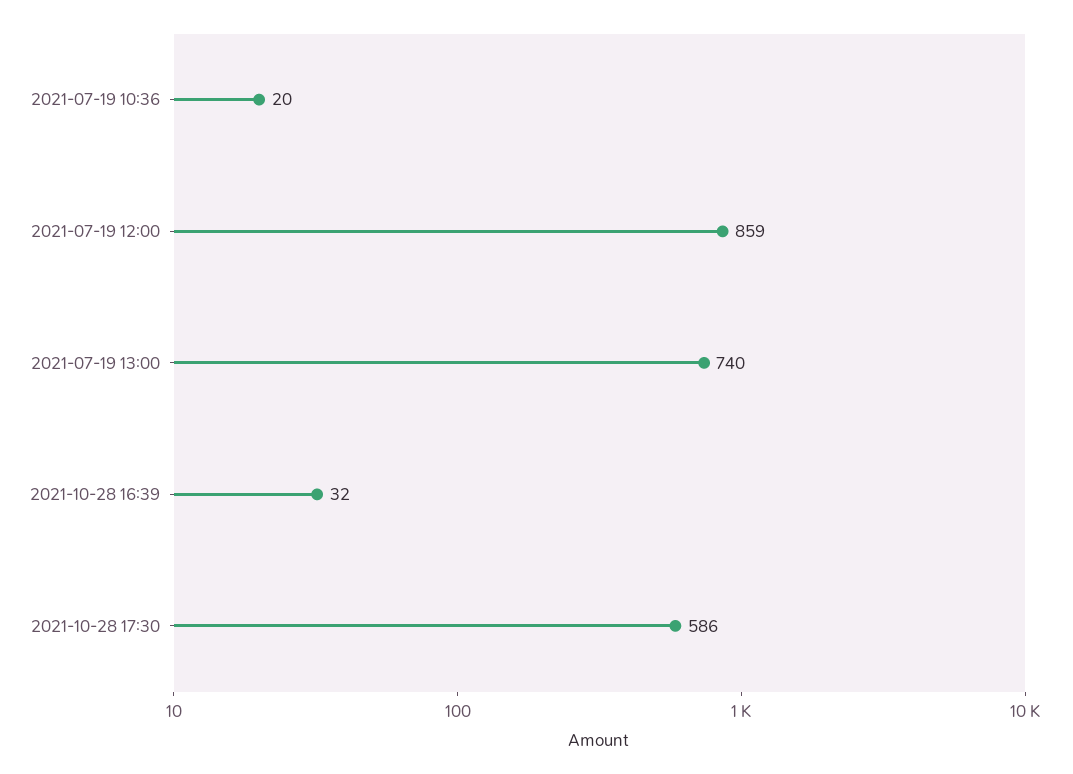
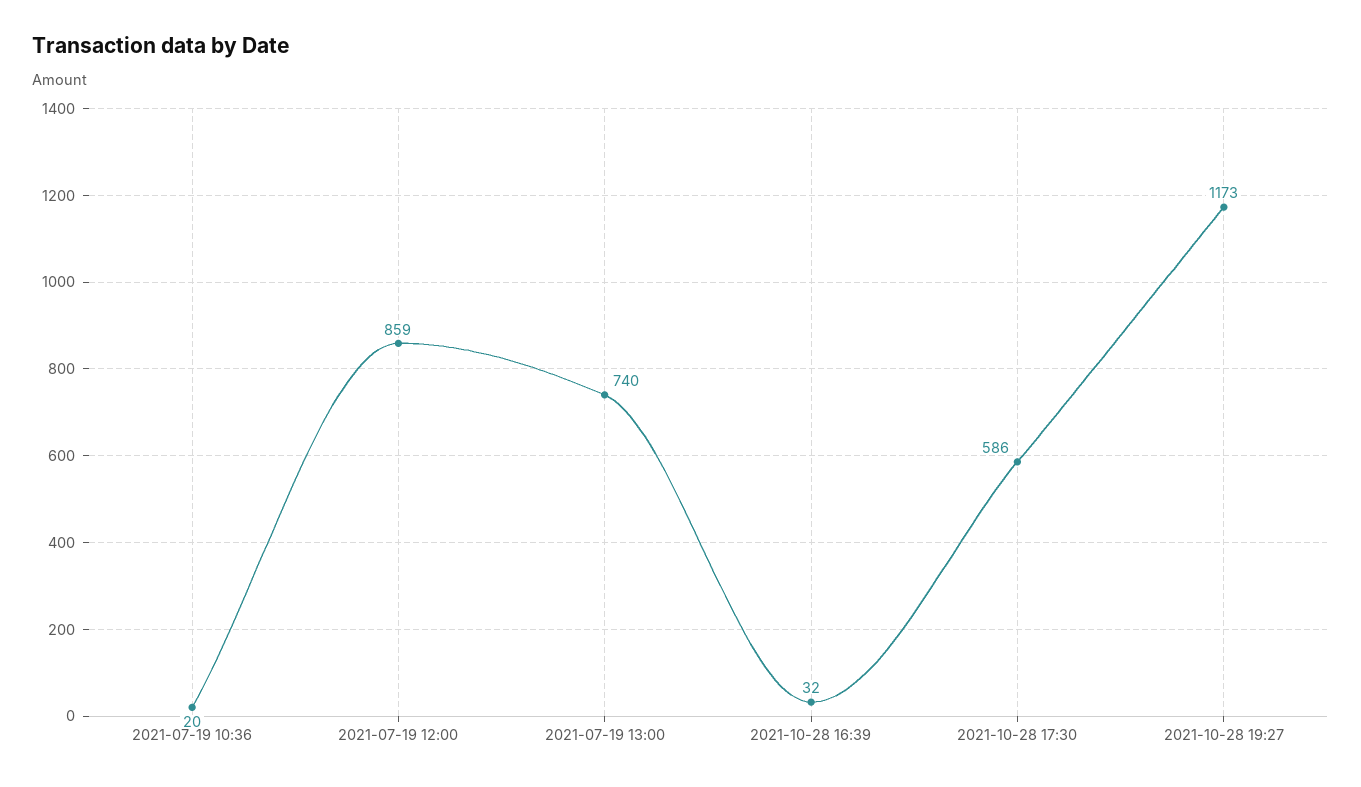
2021-10-28 19:27: none -> 1173

